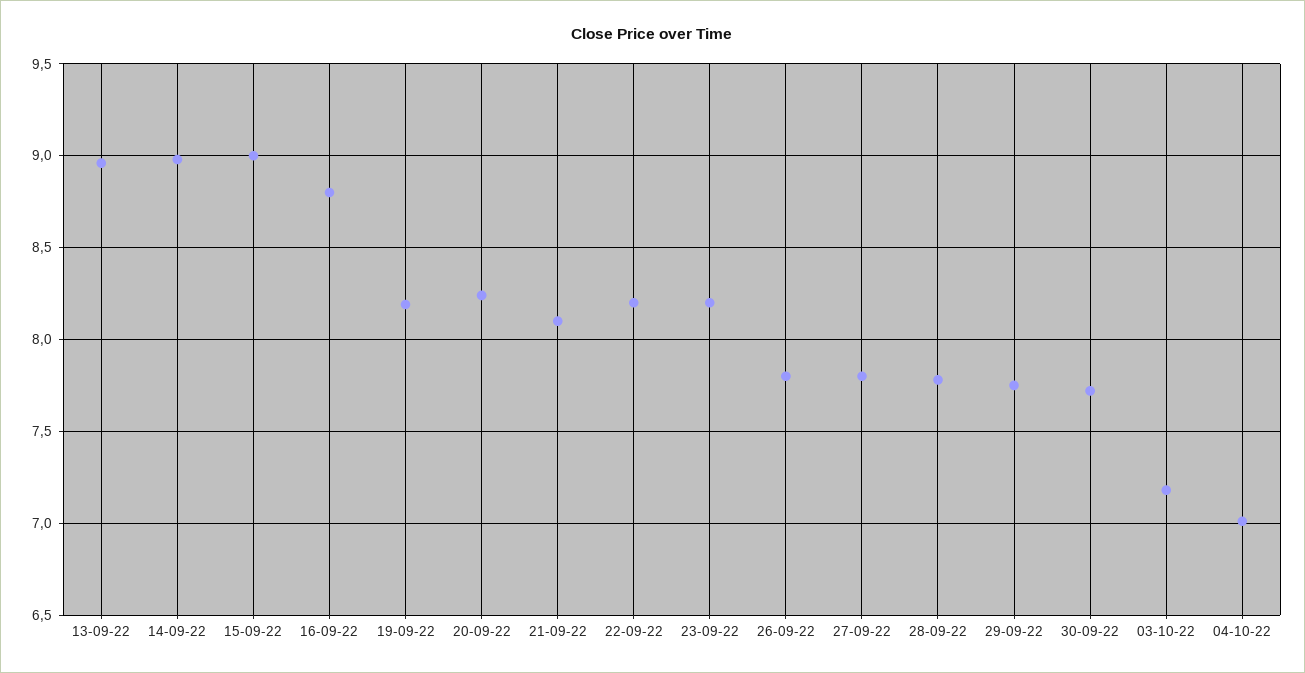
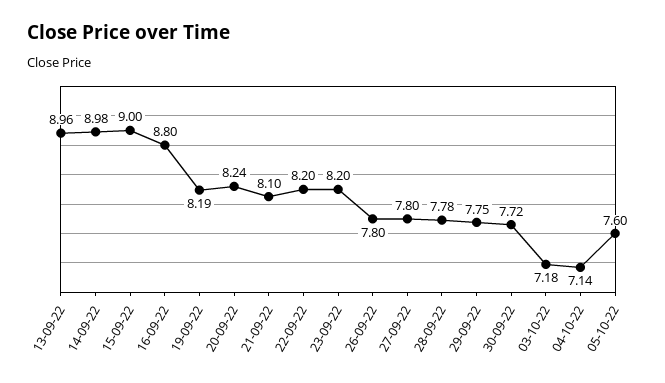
04-10-22: 7 -> 7.14
05-10-22: none -> 7.6

